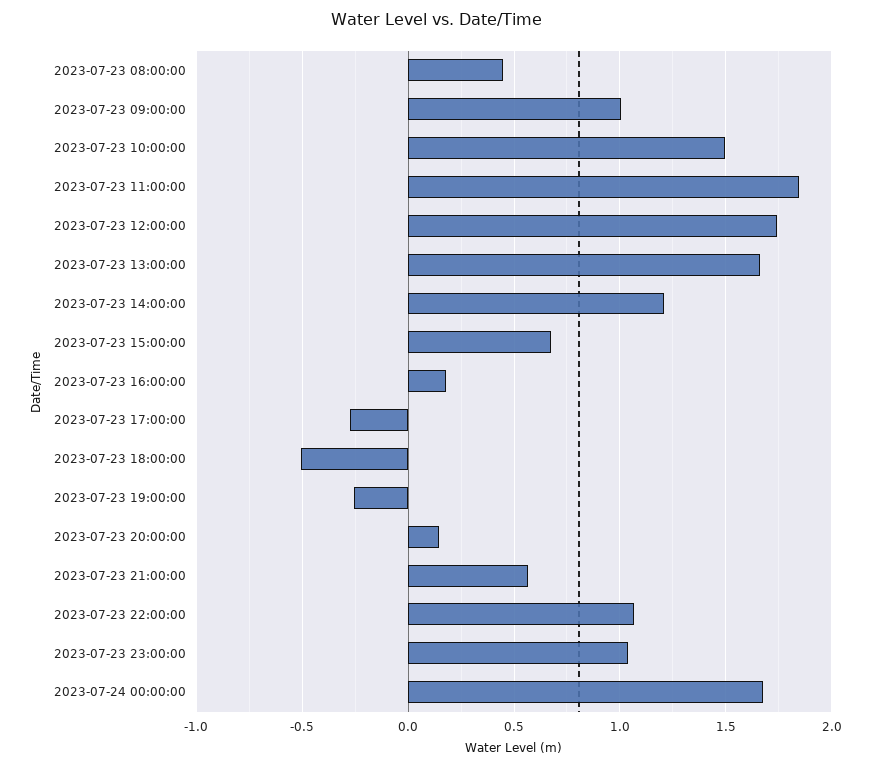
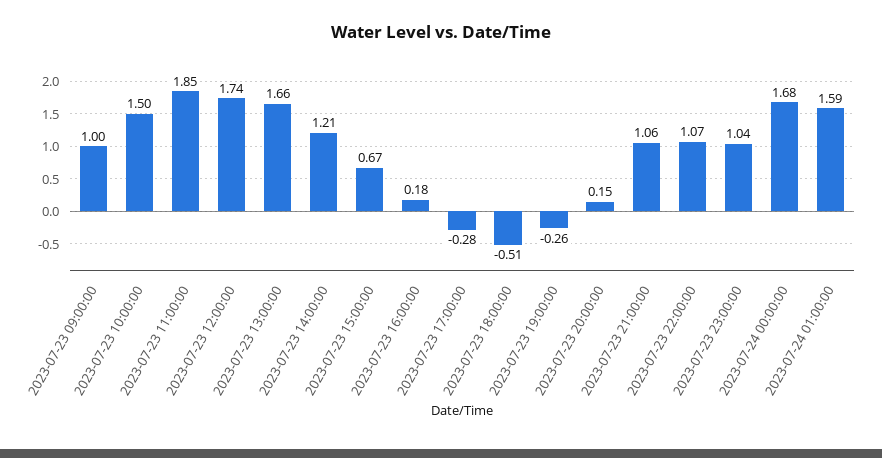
2023-07-23 08:00:00: 0.45 -> none
2023-07-23 21:00:00: 0.55 -> 1.06
2023-07-24 01:00:00: none -> 1.59

